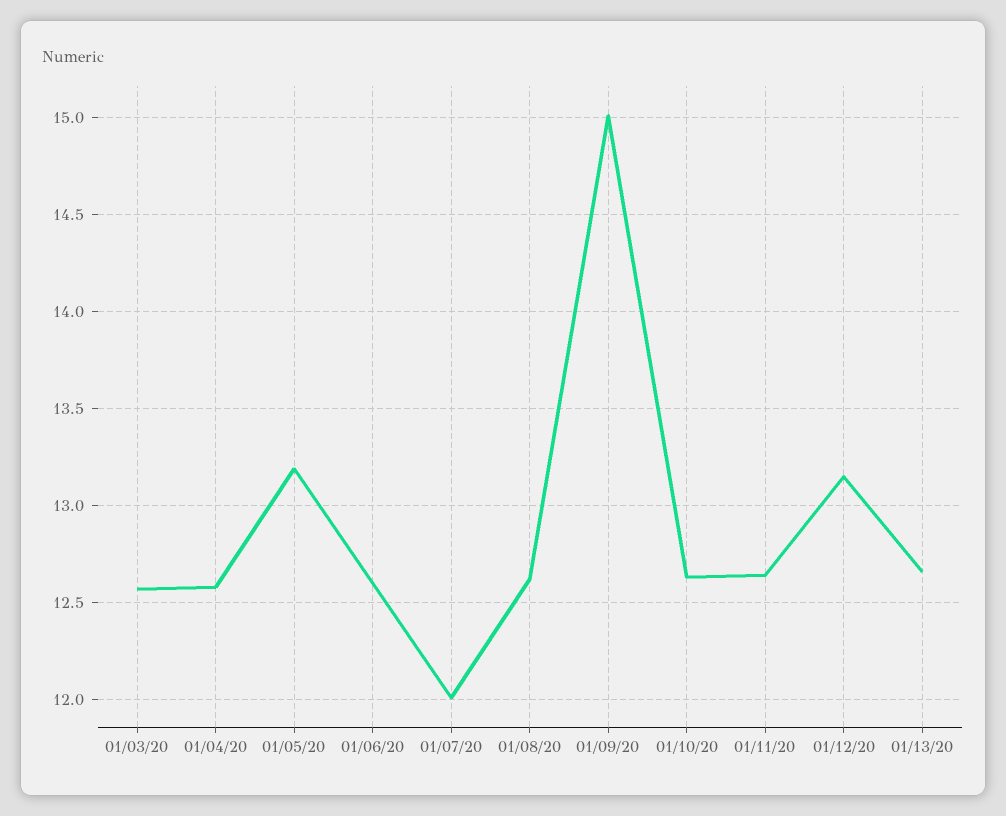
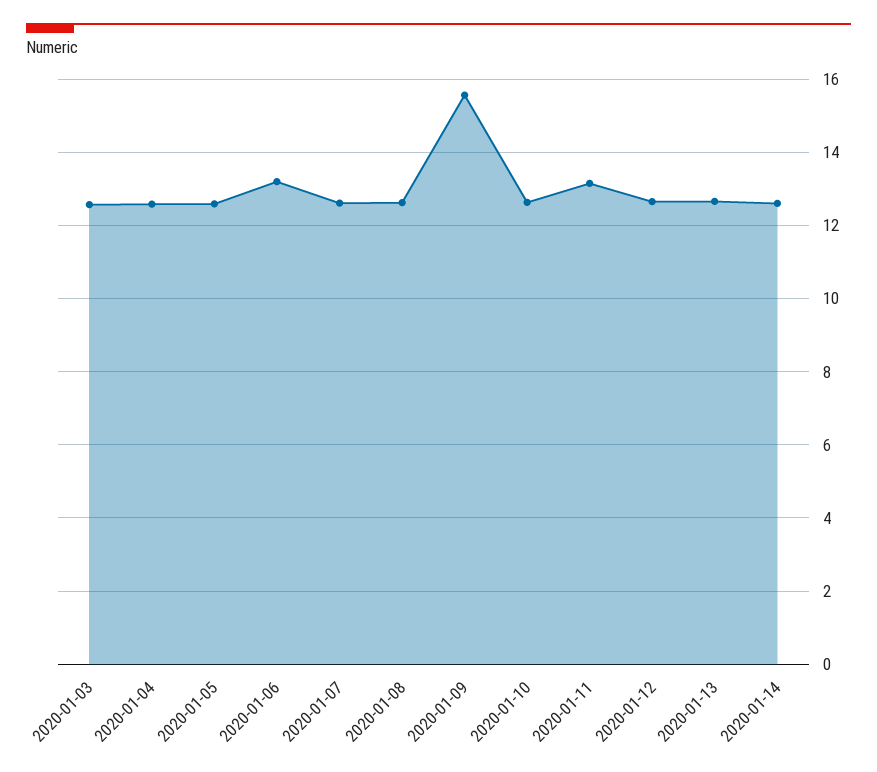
01/05/20: 13.2 -> 12.6
01/06/20: 12.6 -> 13.2
01/07/20: 12 -> 12.6
01/09/20: 15 -> 15.6
01/11/20: 12.65 -> 13.2
01/12/20: 13.15 -> 12.6
2020-01-14: none -> 12.6

